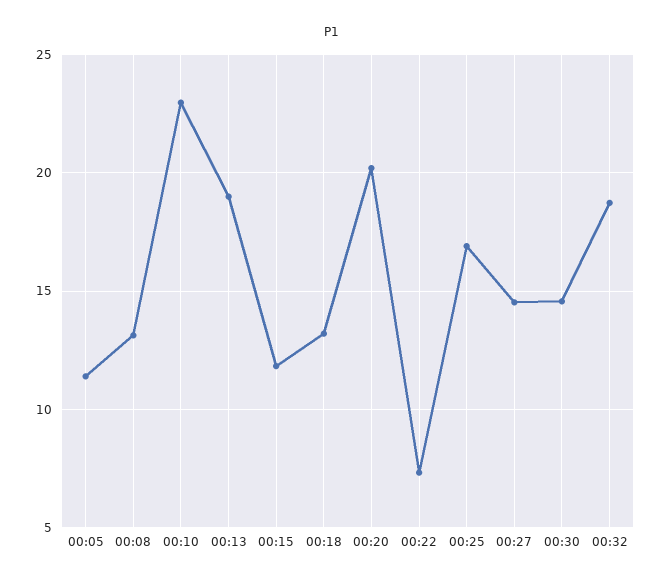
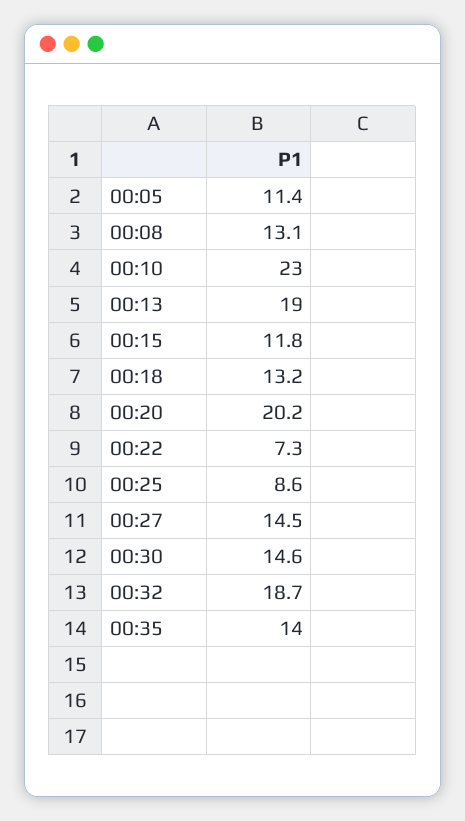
00:25: 17 -> 8.6
00:35: none -> 14

